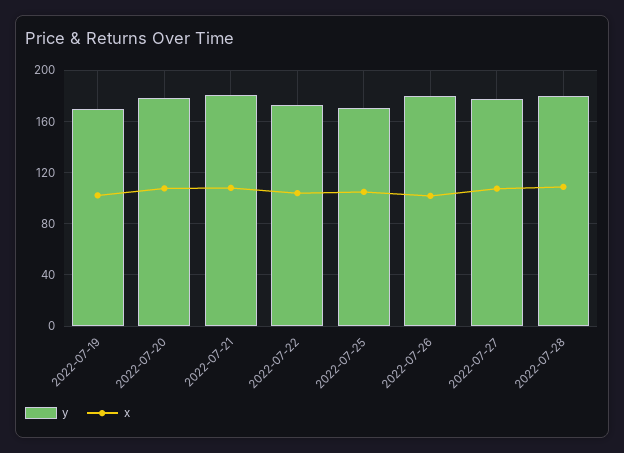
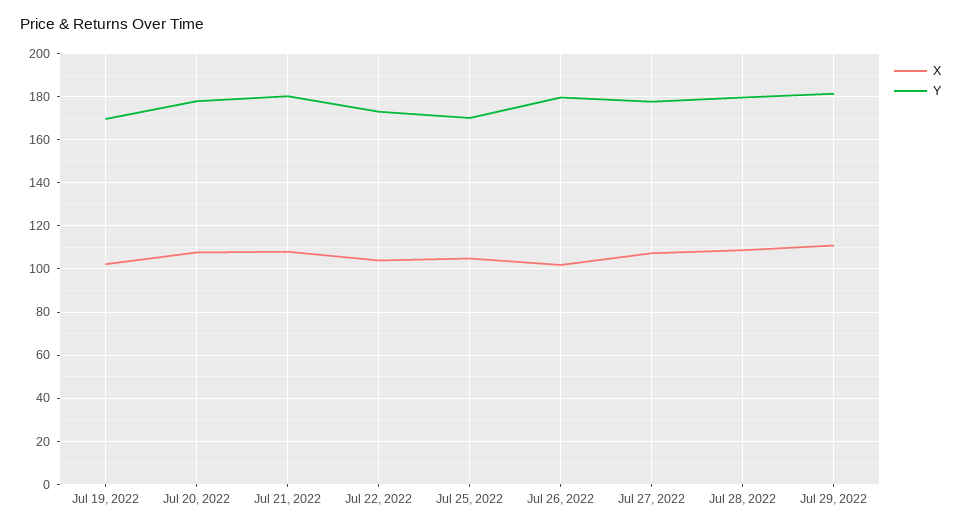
x, Jul 29, 2022: none -> 110
y, Jul 29, 2022: none -> 180

